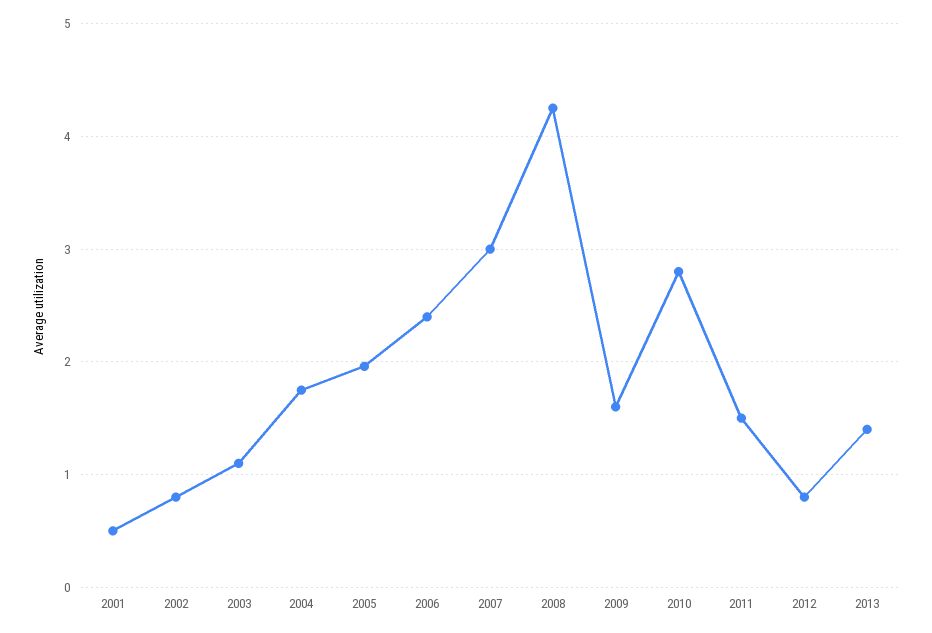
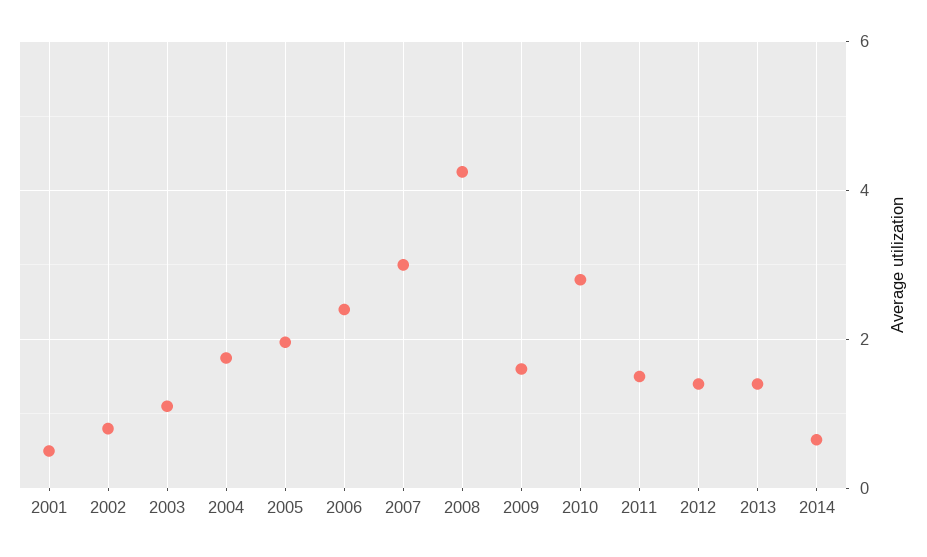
2012: 0.8 -> 1.4
2014: none -> 0.6

